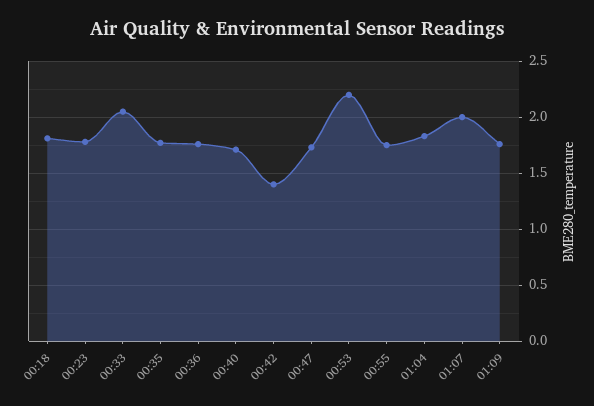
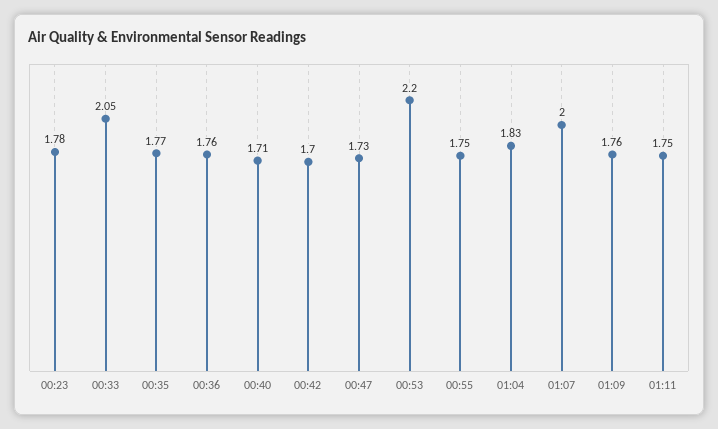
00:18: 1.8 -> none
00:42: 1.4 -> 1.7
01:11: none -> 1.75

